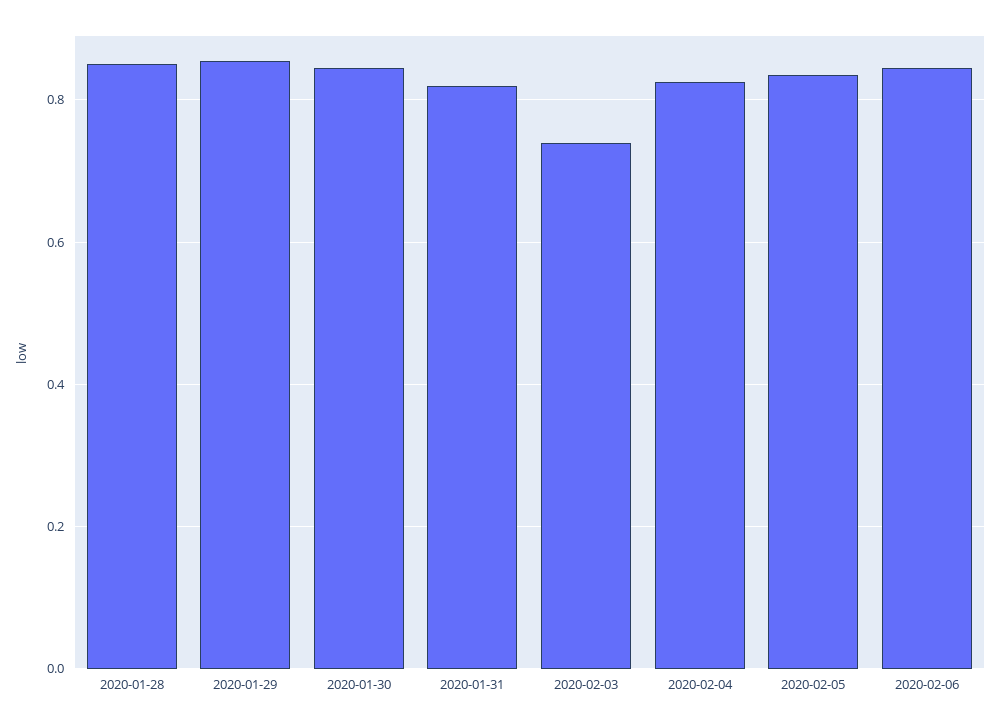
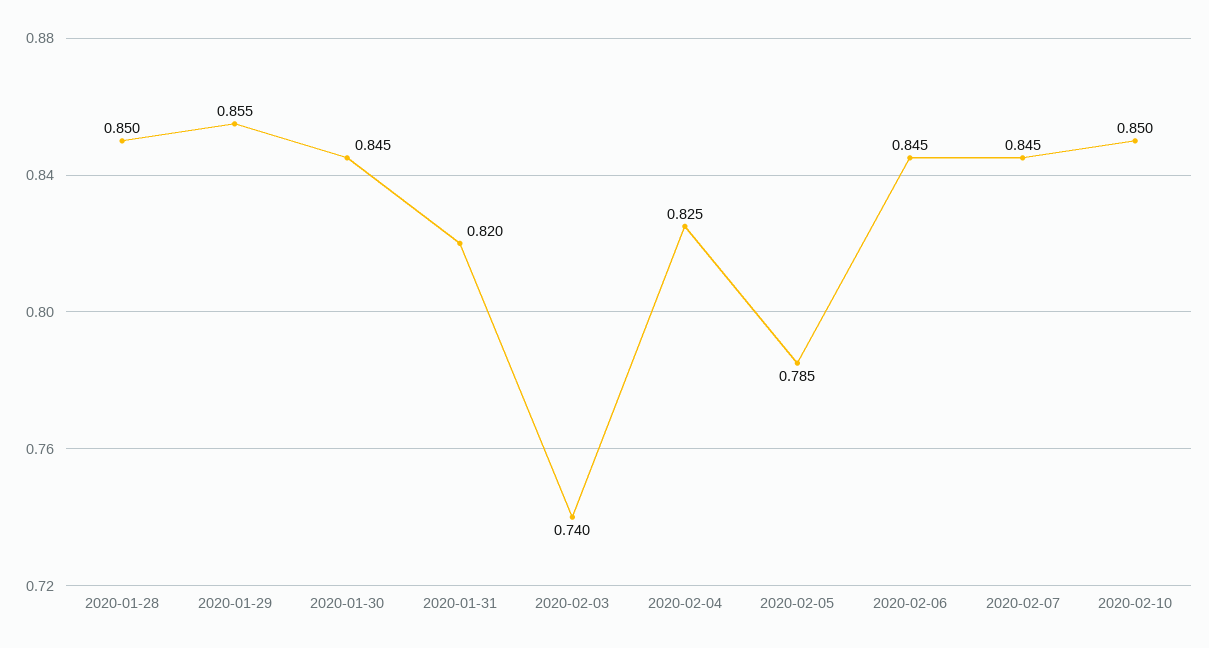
2020-02-05: 0.84 -> 0.785
2020-02-07: none -> 0.845
2020-02-10: none -> 0.85

